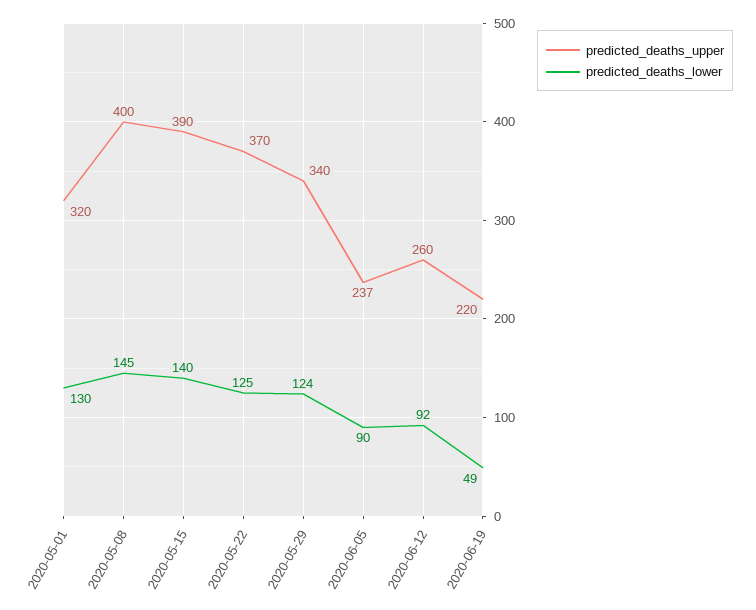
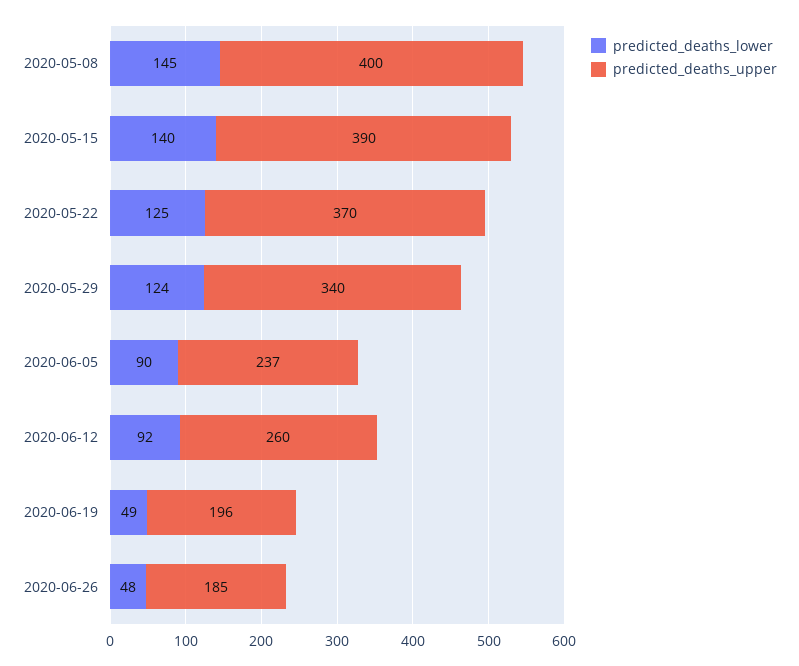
predicted_deaths_upper, 2020-05-01: 320 -> none
predicted_deaths_lower, 2020-05-01: 130 -> none
predicted_deaths_upper, 2020-06-19: 220 -> 196
predicted_deaths_lower, 2020-06-26: none -> 48
predicted_deaths_upper, 2020-06-26: none -> 185

